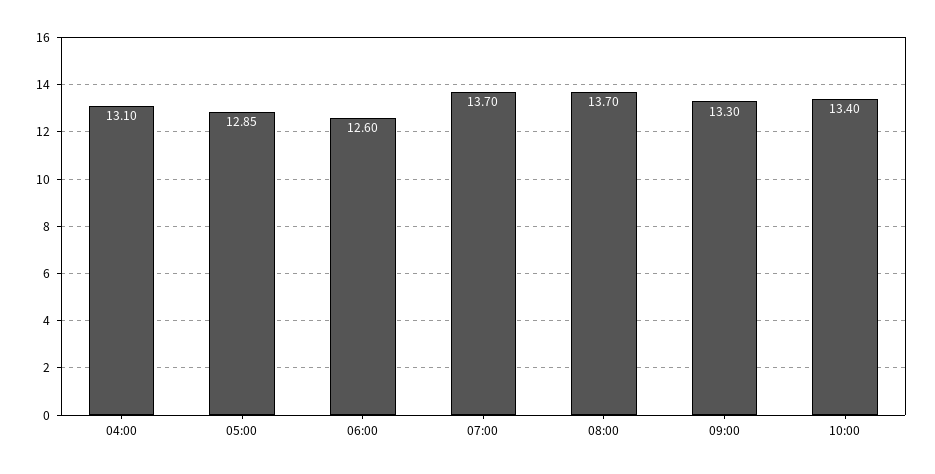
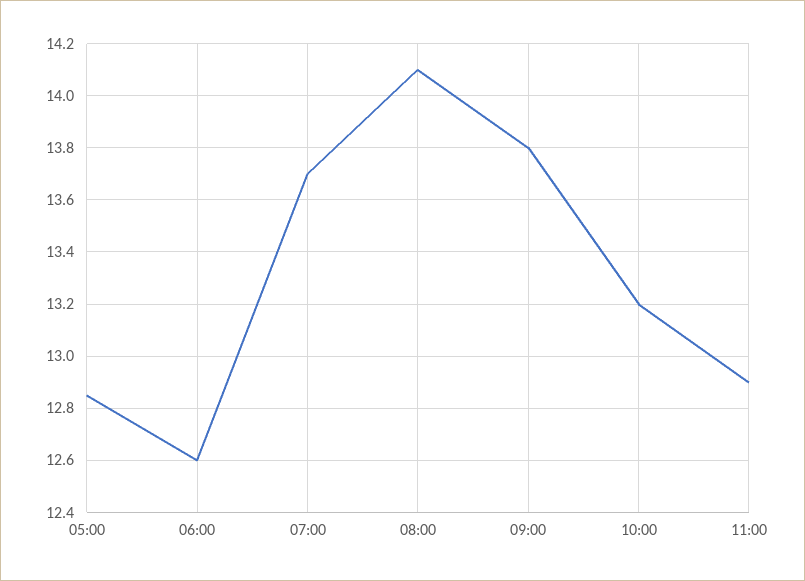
04:00: 13.1 -> none
08:00: 13.7 -> 14.1
09:00: 13.3 -> 13.8
10:00: 13.4 -> 13.2
11:00: none -> 12.9

